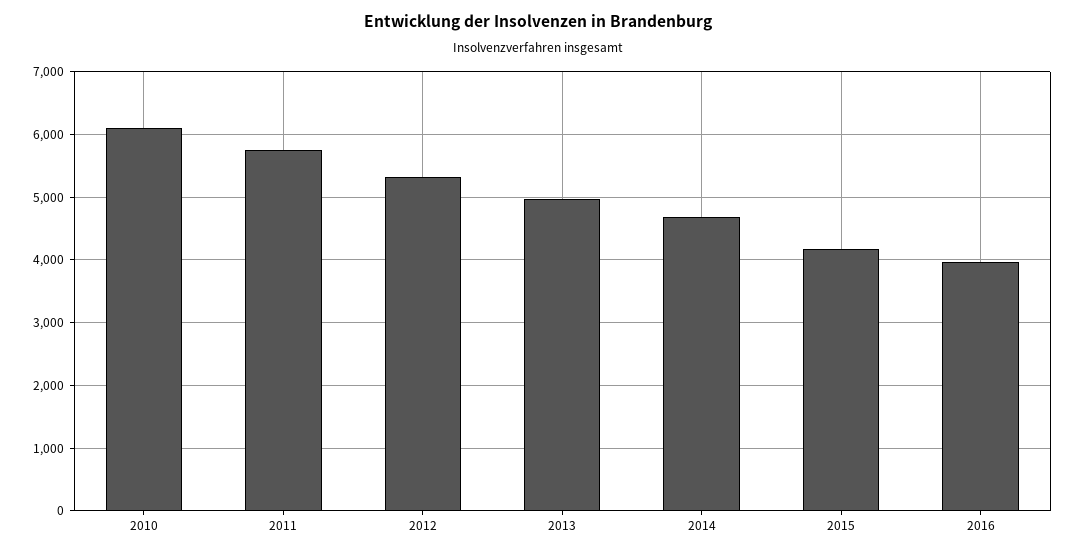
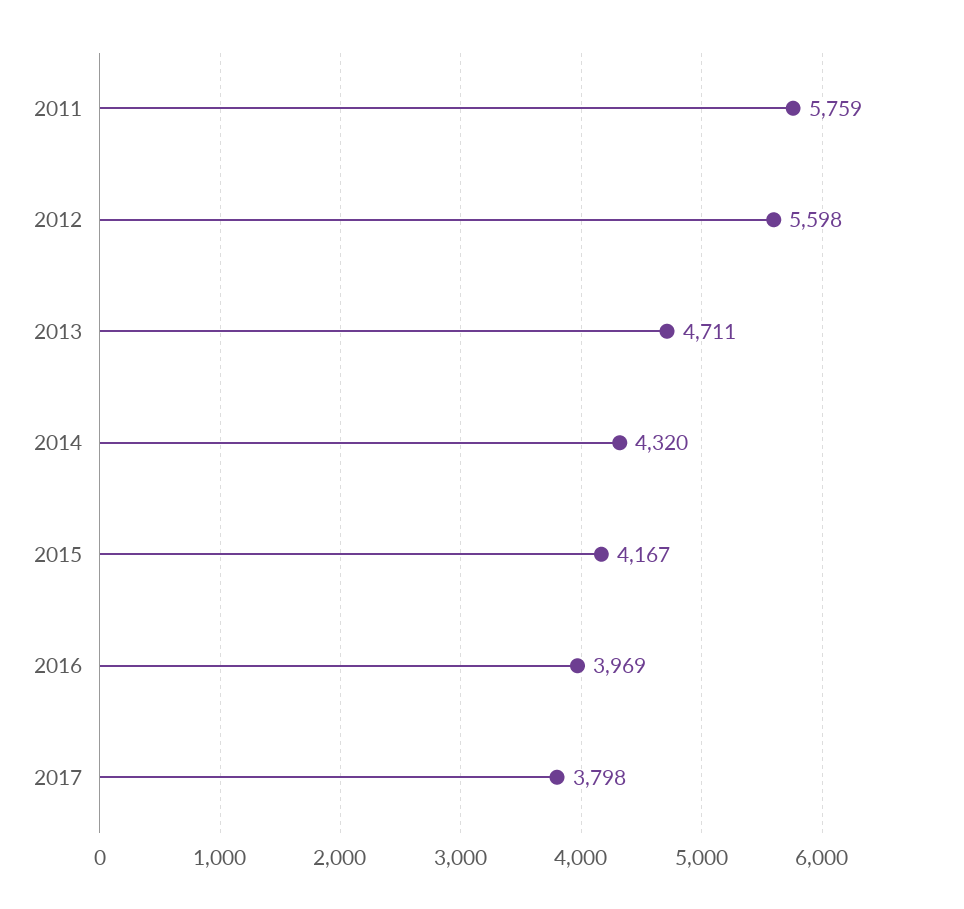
2010: 6100 -> none
2012: 5300 -> 5598
2013: 5000 -> 4711
2014: 4700 -> 4320
2017: none -> 3798

